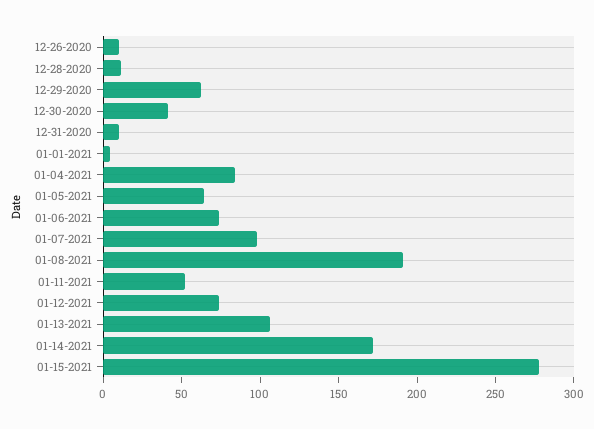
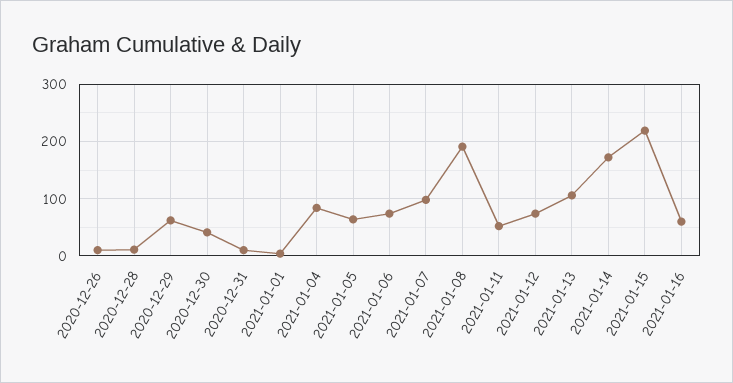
01-15-2021: 280 -> 220
2021-01-16: none -> 60

